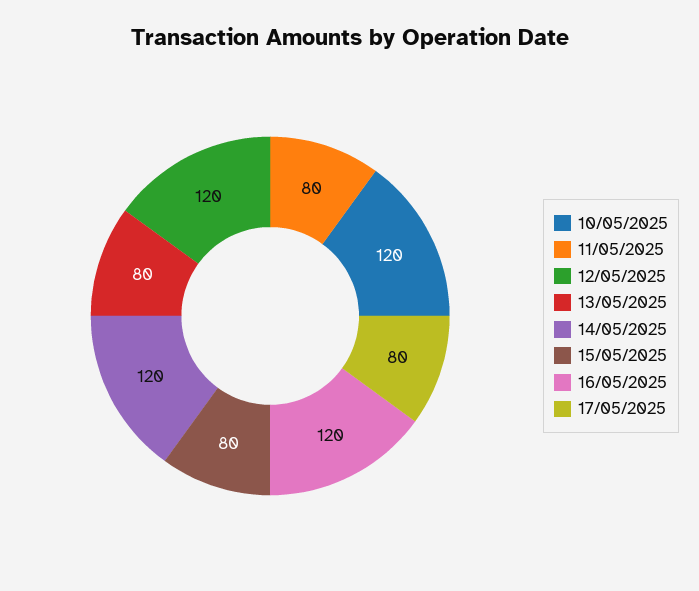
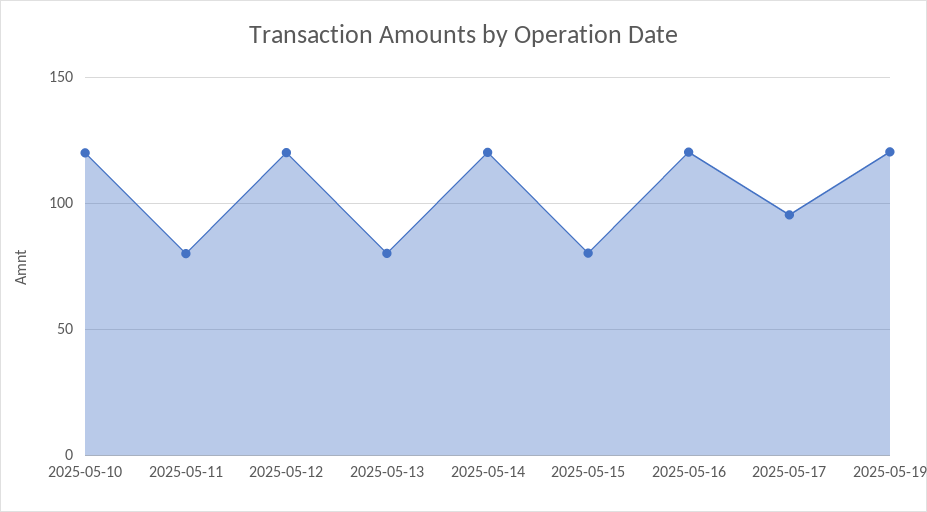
17/05/2025: 80 -> 95
2025-05-19: none -> 120

